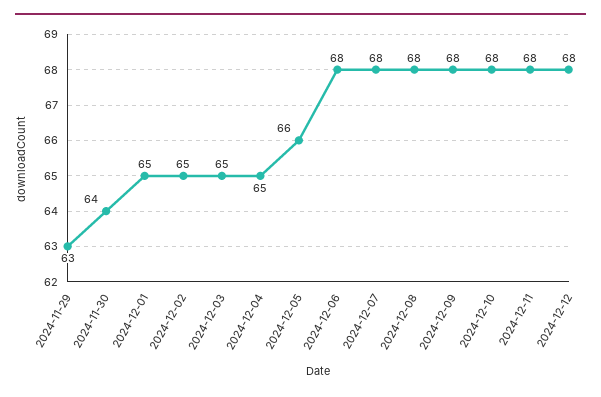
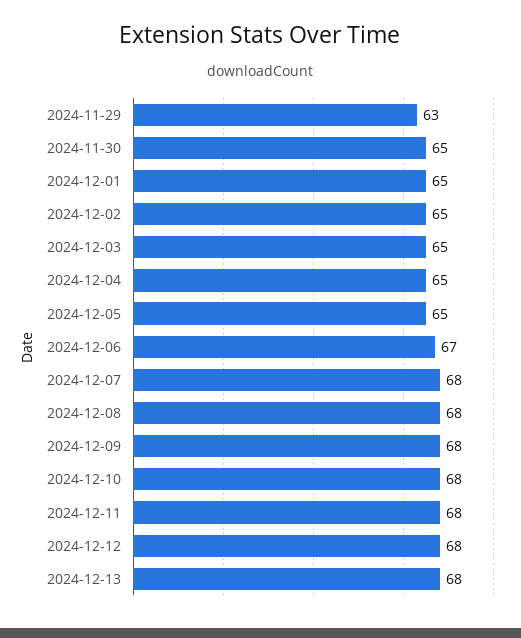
2024-11-30: 64 -> 65
2024-12-05: 66 -> 65
2024-12-06: 68 -> 67
2024-12-13: none -> 68

